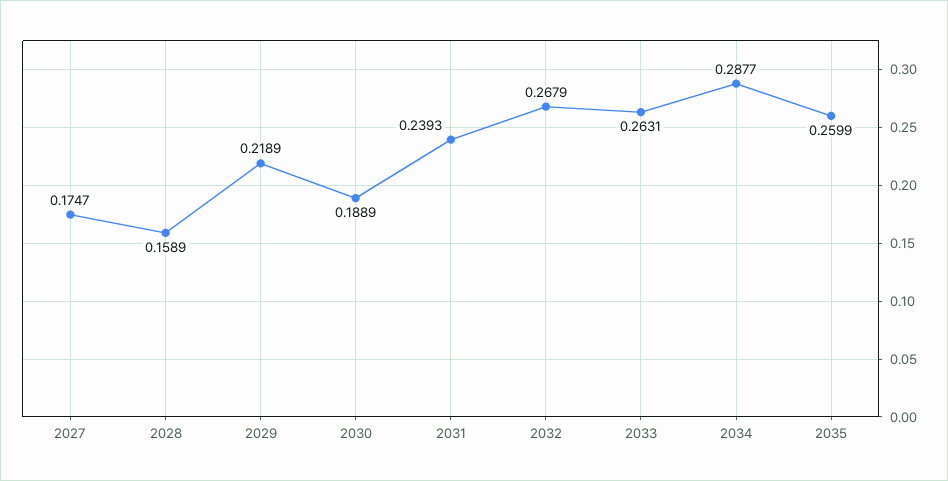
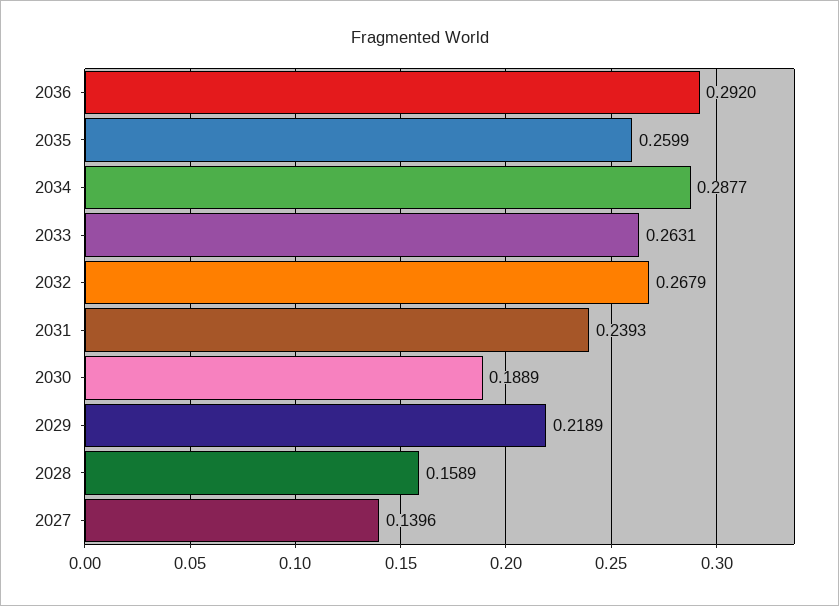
2027: 0.1747 -> 0.1396
2036: none -> 0.292

